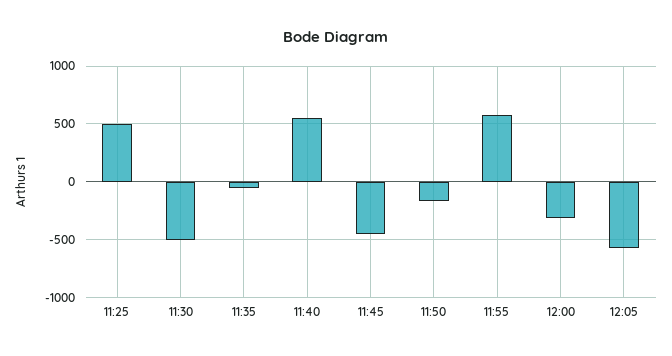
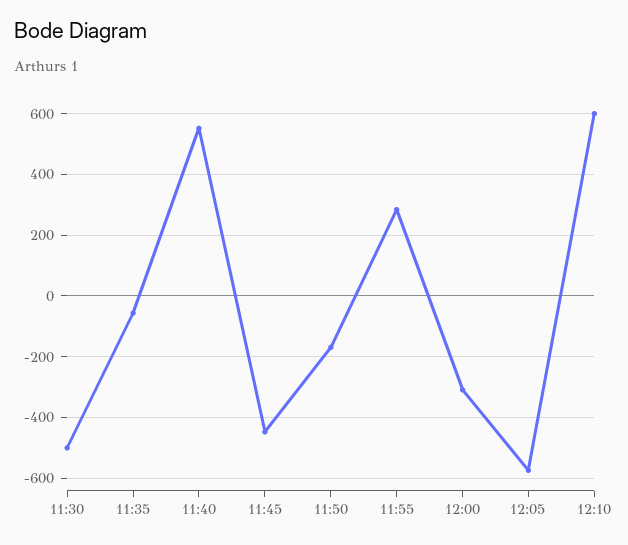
11:25: 500 -> none
11:55: 600 -> 280
12:10: none -> 600

